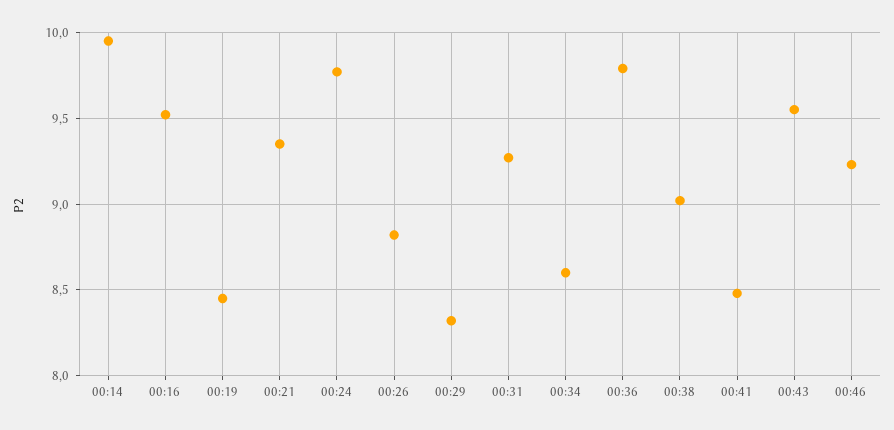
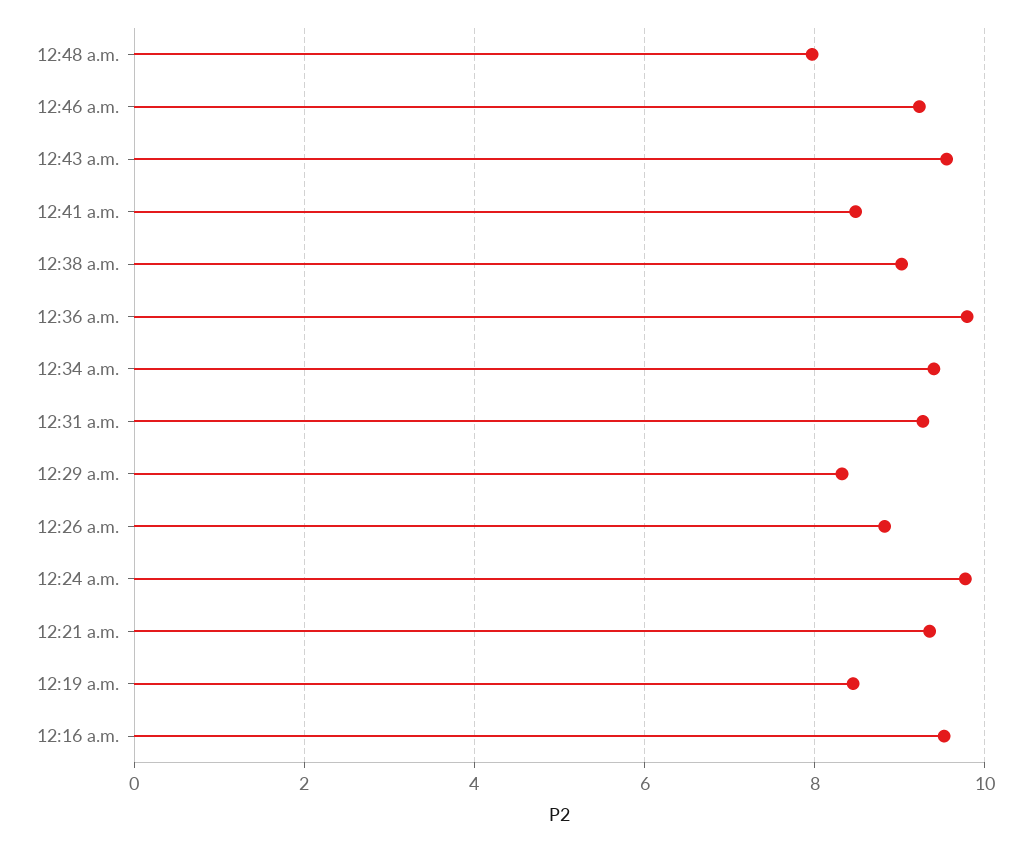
00:14: 9.95 -> none
00:34: 8.6 -> 9.4
12:48 a.m.: none -> 8

